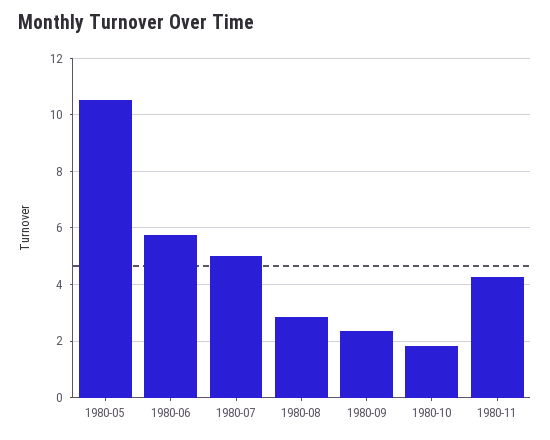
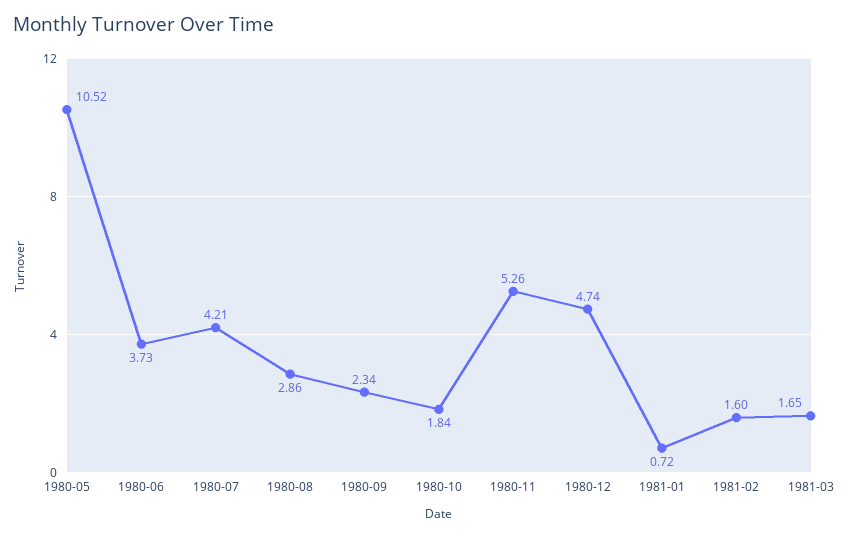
1980-06: 5.75 -> 3.73
1980-07: 5 -> 4.21
1980-11: 4.25 -> 5.26
1980-12: none -> 4.74
1981-01: none -> 0.72
1981-02: none -> 1.6
1981-03: none -> 1.65

